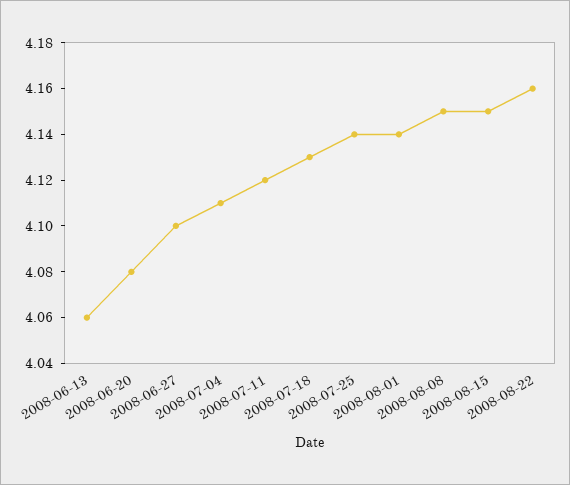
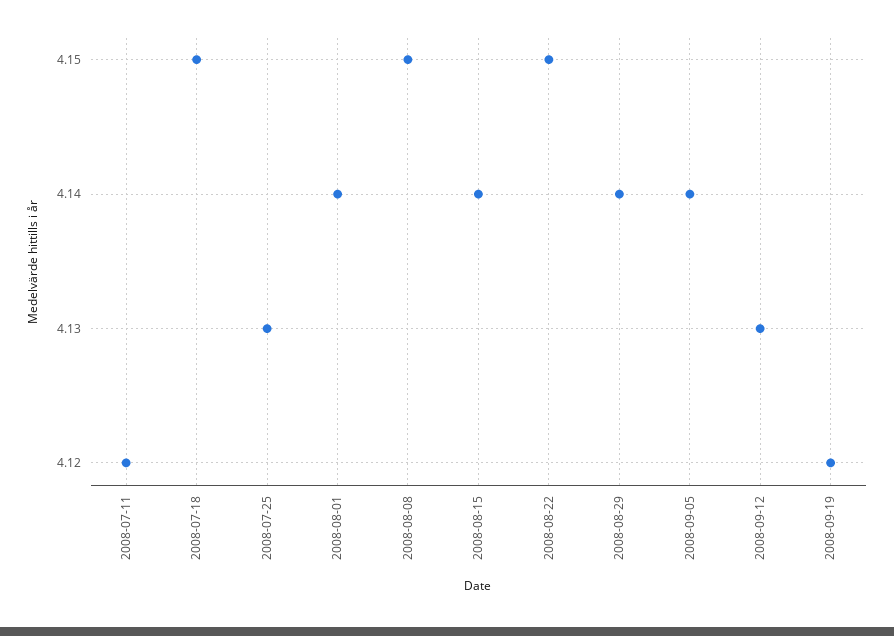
2008-06-13: 4.06 -> none
2008-06-20: 4.08 -> none
2008-06-27: 4.1 -> none
2008-07-04: 4.11 -> none
2008-07-18: 4.13 -> 4.15
2008-07-25: 4.14 -> 4.13
2008-08-15: 4.15 -> 4.14
2008-08-22: 4.16 -> 4.15
2008-08-29: none -> 4.14
2008-09-05: none -> 4.14
2008-09-12: none -> 4.13
2008-09-19: none -> 4.12

